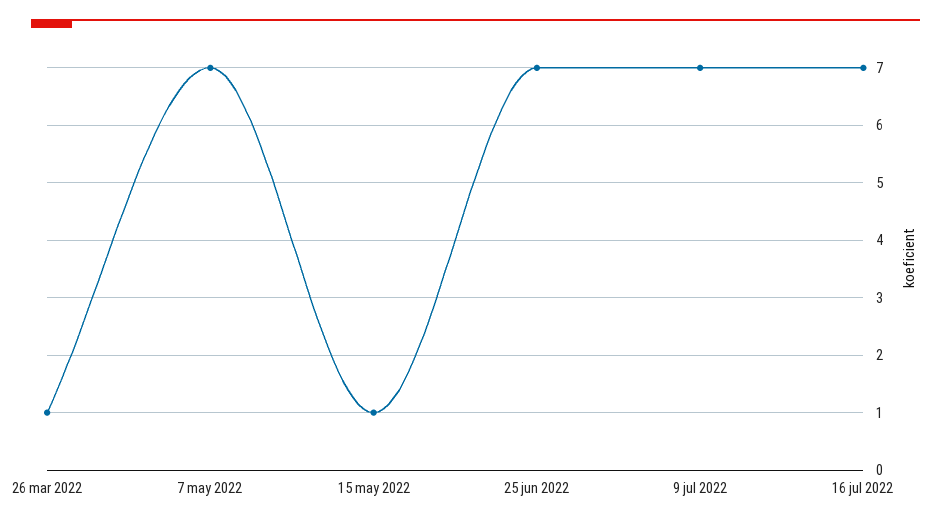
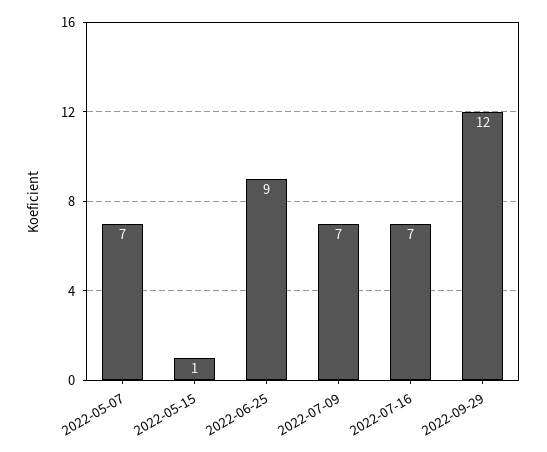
26 mar 2022: 1 -> none
25 jun 2022: 7 -> 9
2022-09-29: none -> 12

